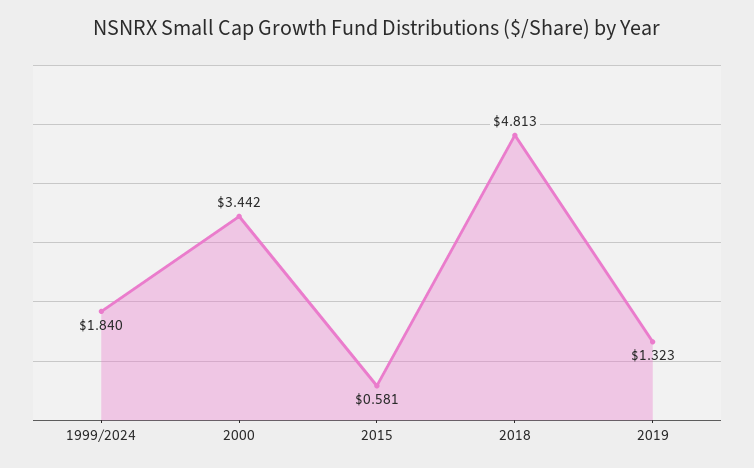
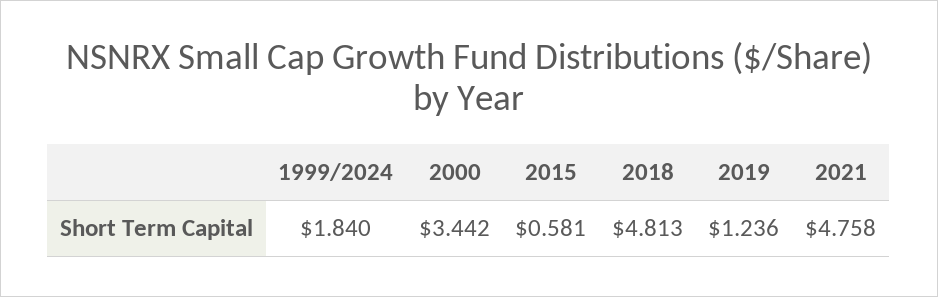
2019: 1.323 -> 1.236
2021: none -> 4.758

